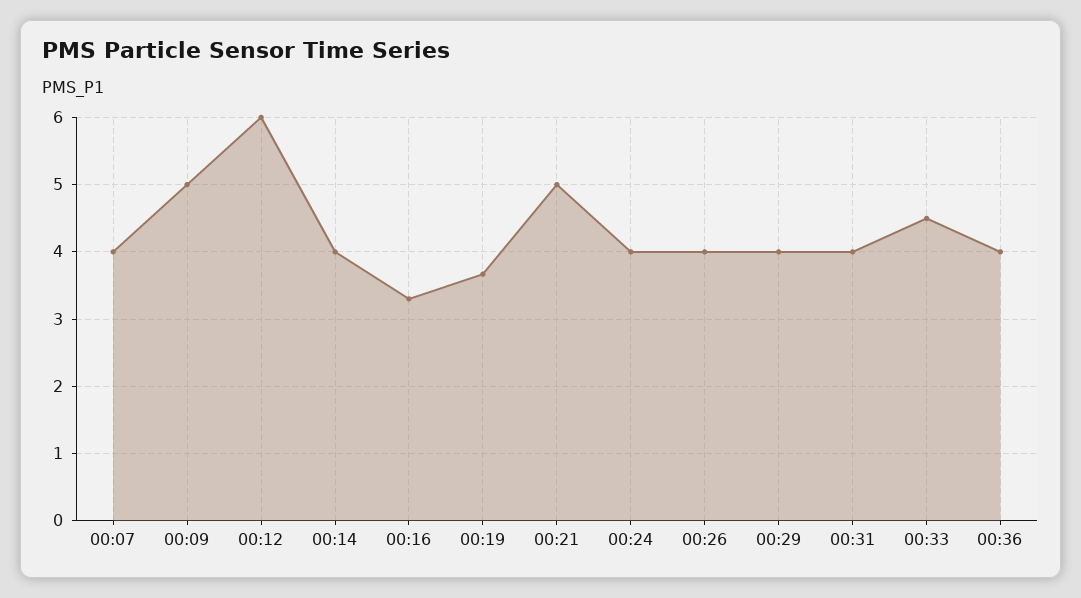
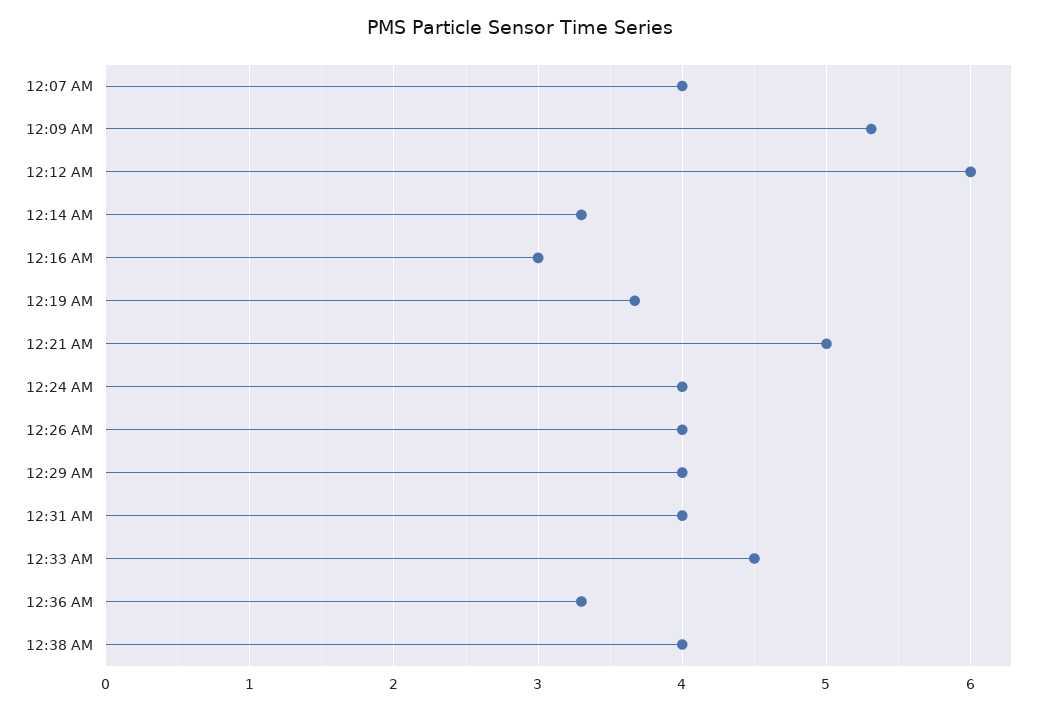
00:09: 5 -> 5.3
00:14: 4 -> 3.3
00:16: 3.3 -> 3
00:36: 4 -> 3.3
12:38 AM: none -> 4

